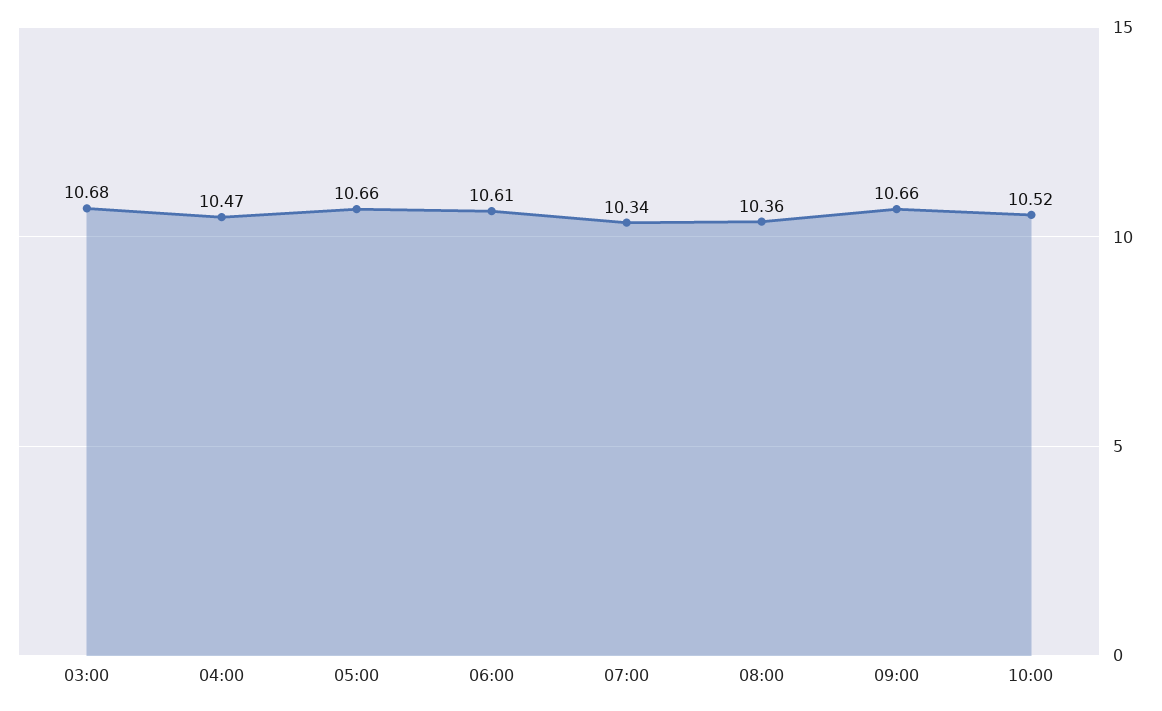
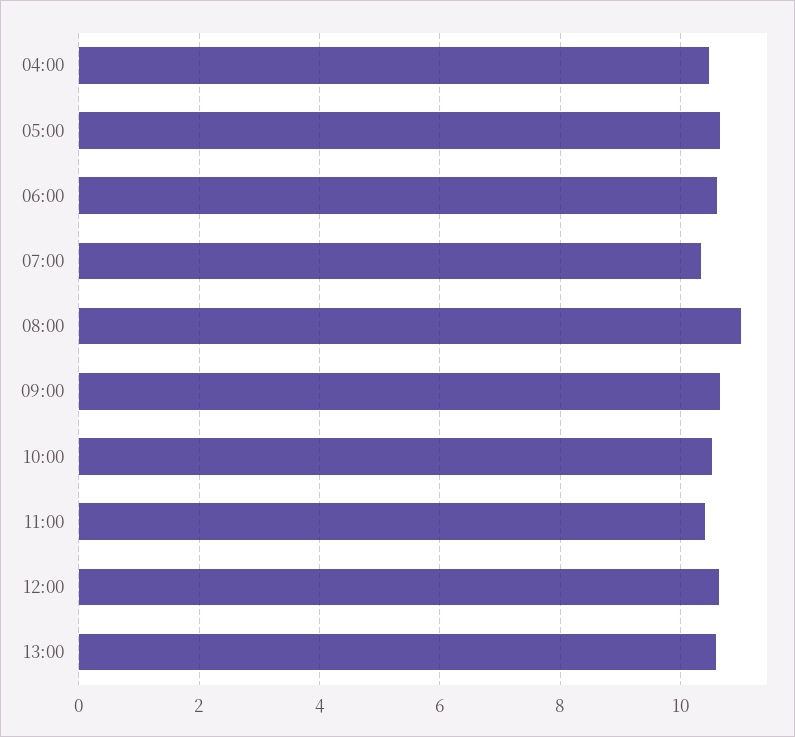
03:00: 10.68 -> none
08:00: 10.36 -> 11
11:00: none -> 10.4
12:00: none -> 10.6
13:00: none -> 10.6

